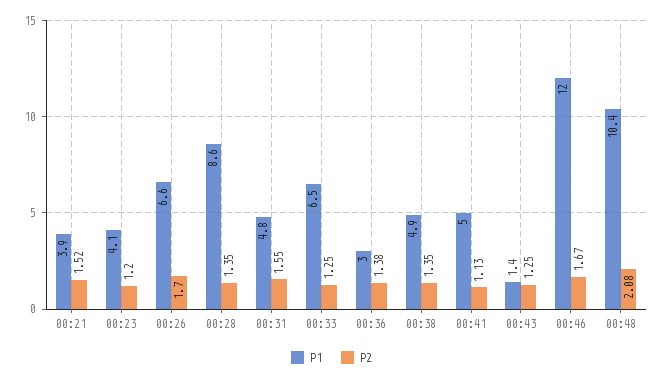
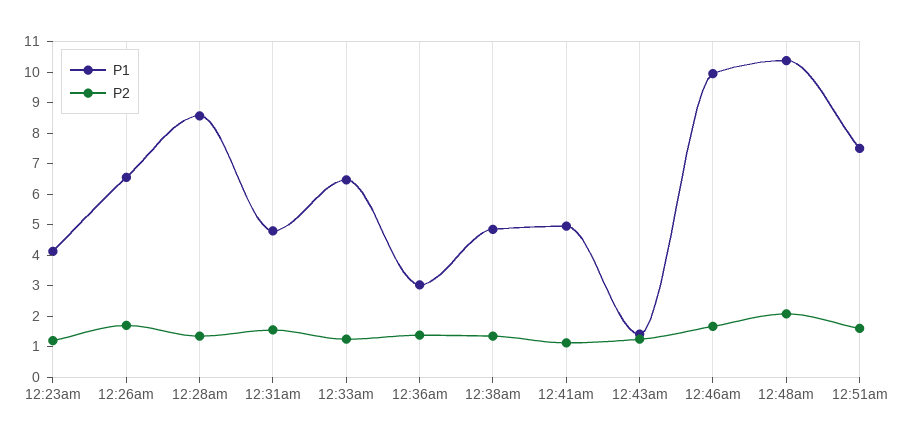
P1, 00:21: 3.9 -> none
P2, 00:21: 1.52 -> none
P1, 00:46: 12 -> 10
P1, 12:51am: none -> 7.5
P2, 12:51am: none -> 1.5

